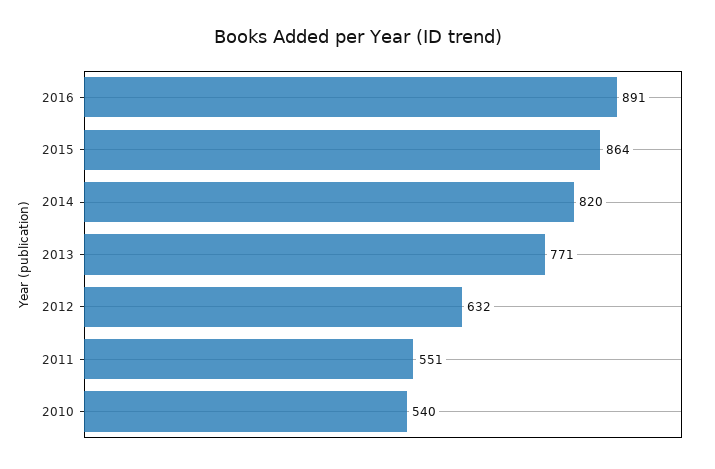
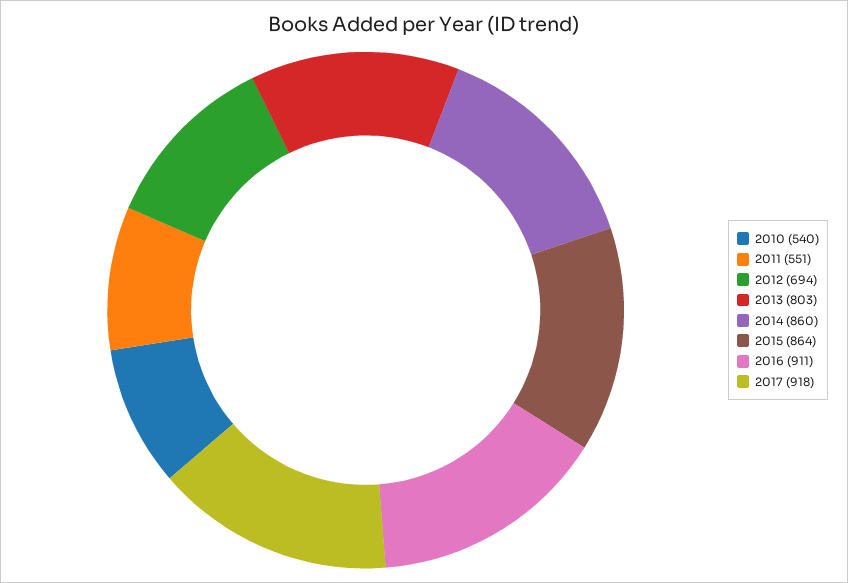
2016: 891 -> 911
2014: 820 -> 860
2013: 771 -> 803
2012: 632 -> 694
2017: none -> 918

